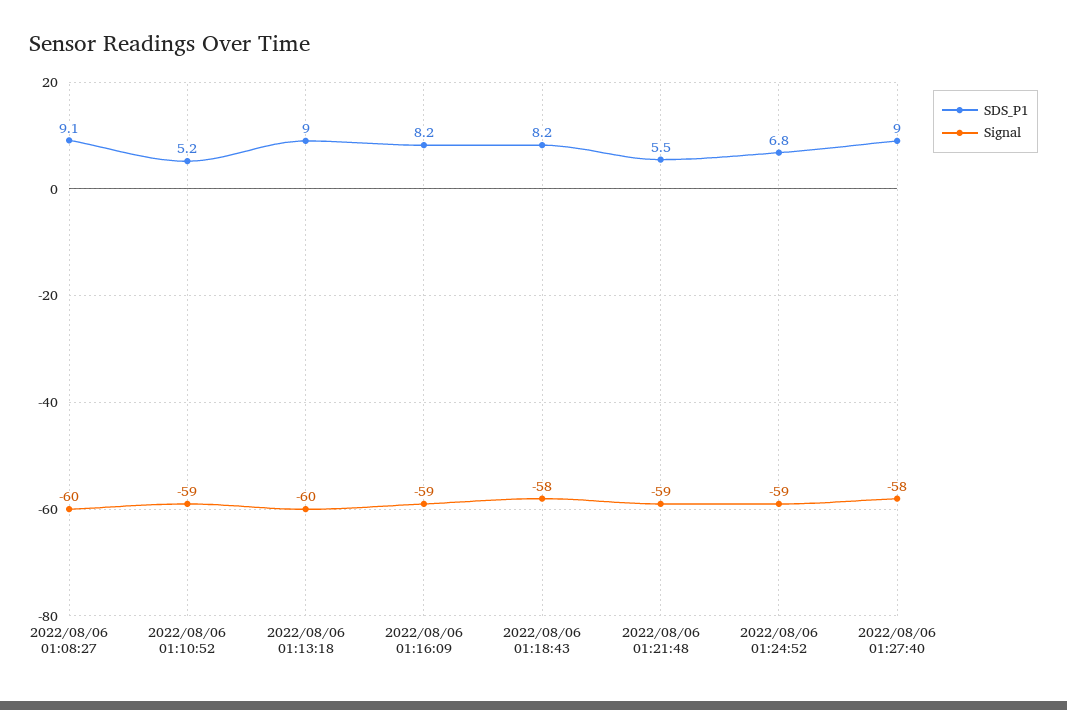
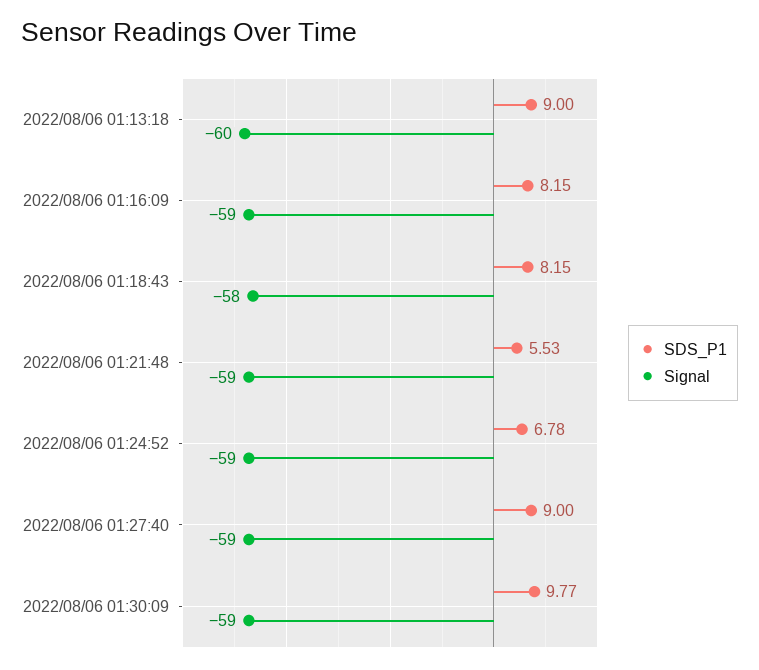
SDS_P1, 2022/08/06 01:08:27: 9.1 -> none
Signal, 2022/08/06 01:08:27: -60 -> none
SDS_P1, 2022/08/06 01:10:52: 5.2 -> none
Signal, 2022/08/06 01:10:52: -59 -> none
Signal, 2022/08/06 01:27:40: -58 -> -59
SDS_P1, 2022/08/06 01:30:09: none -> 9.77
Signal, 2022/08/06 01:30:09: none -> -59

